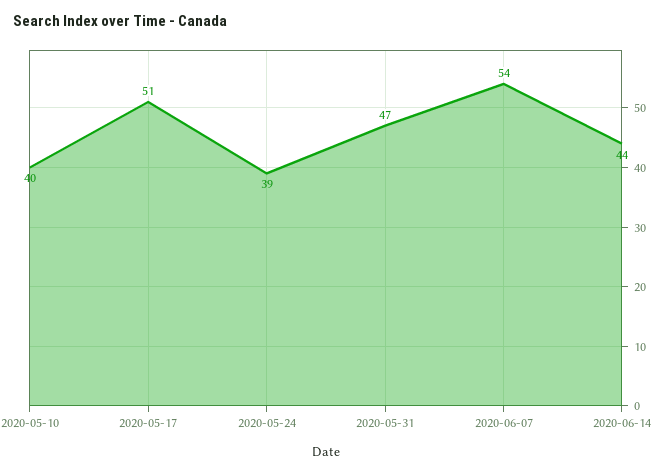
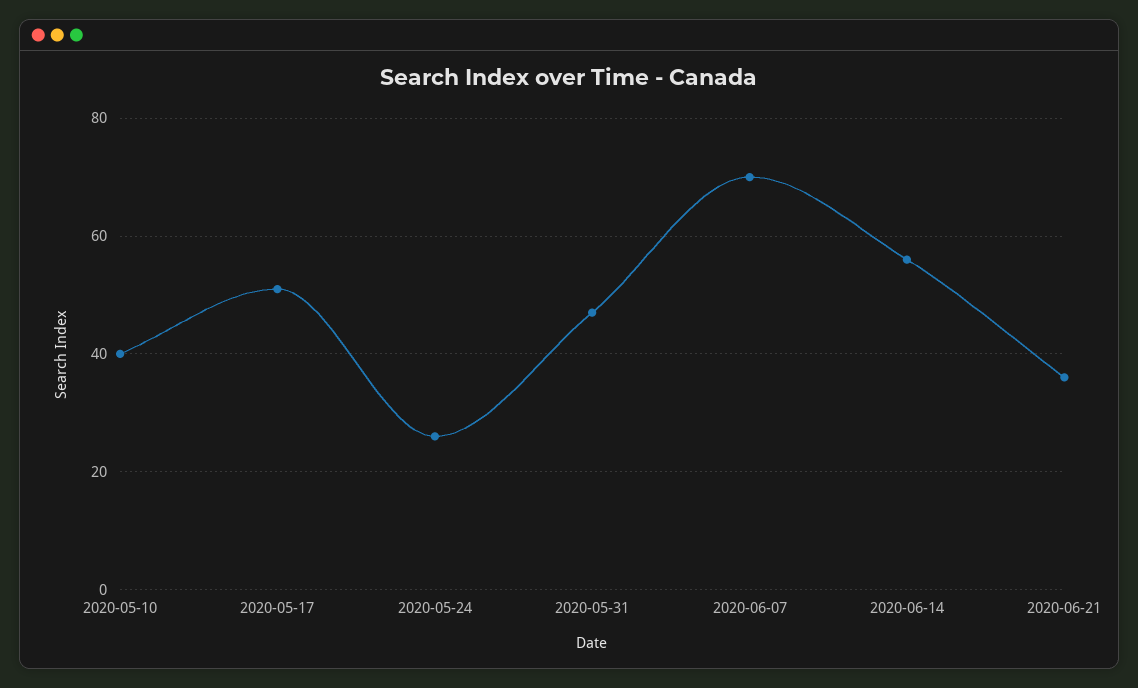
2020-05-24: 39 -> 25
2020-06-07: 54 -> 70
2020-06-14: 44 -> 55
2020-06-21: none -> 35

